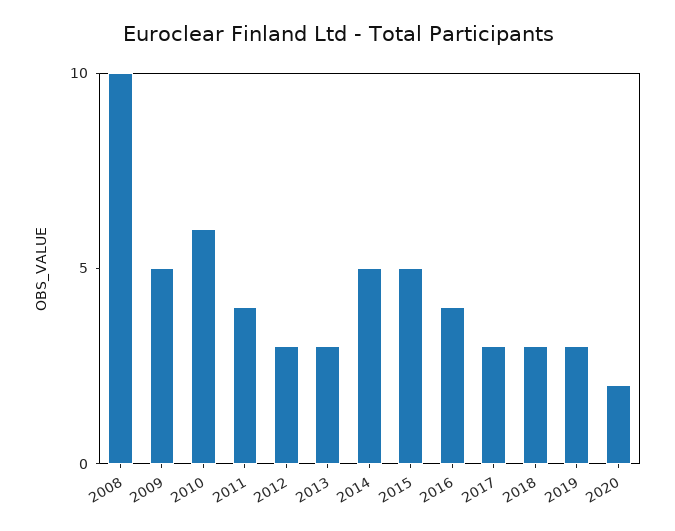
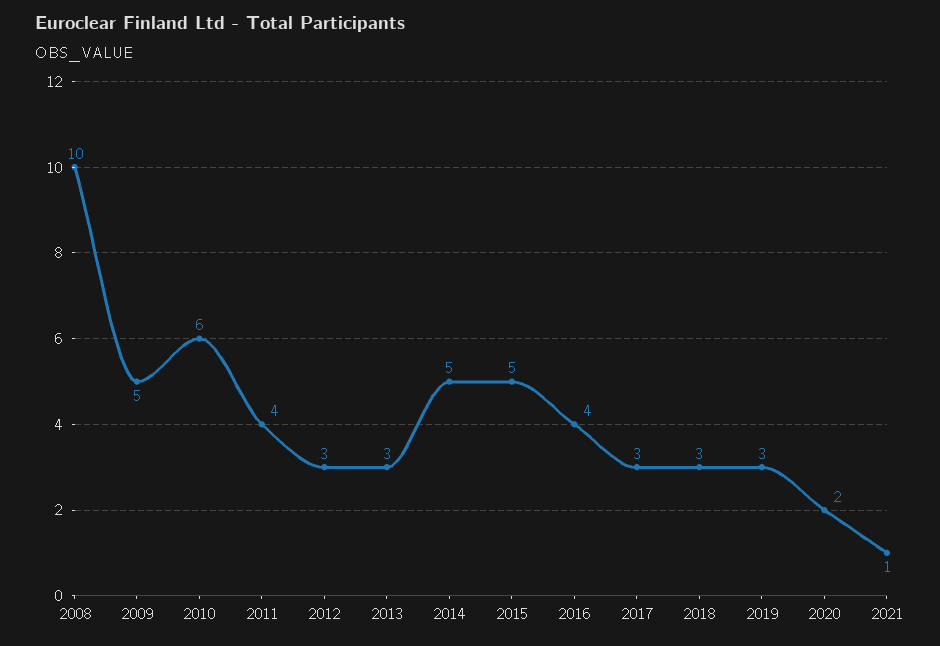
2021: none -> 1

